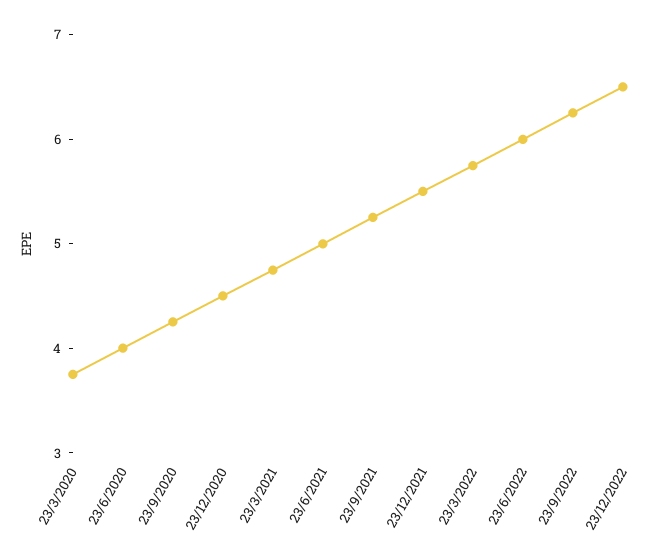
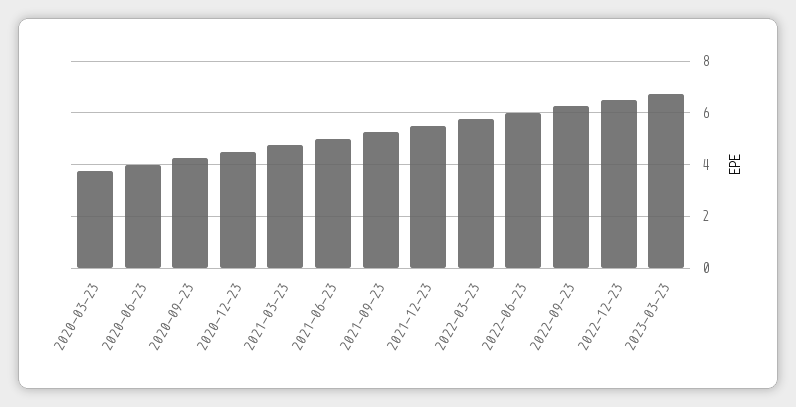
2023-03-23: none -> 6.75

